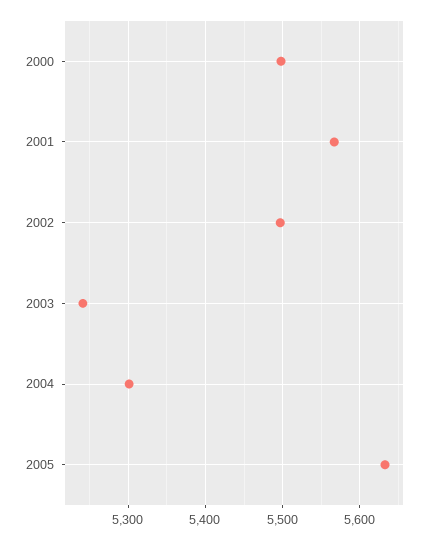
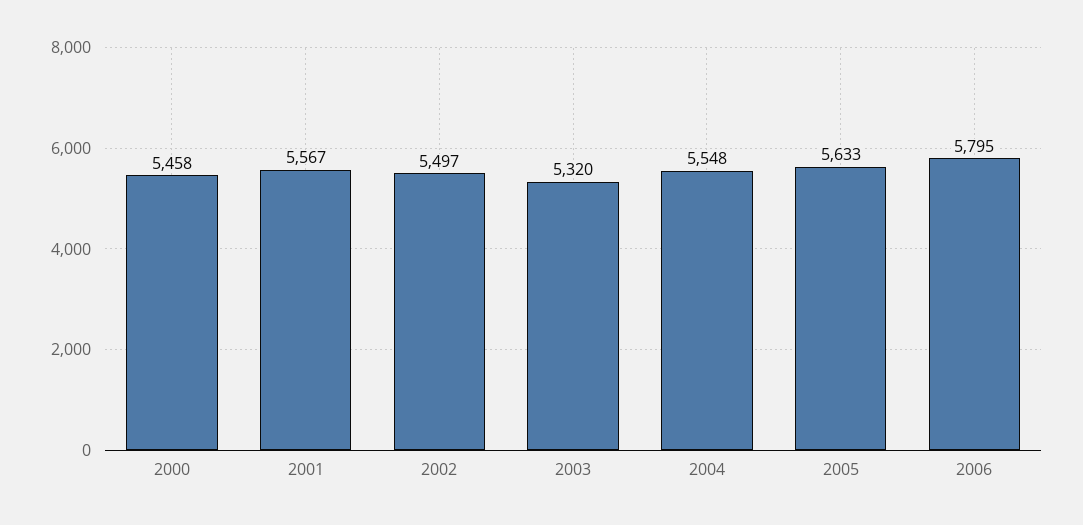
2000: 5500 -> 5458
2003: 5240 -> 5320
2004: 5300 -> 5548
2006: none -> 5795

